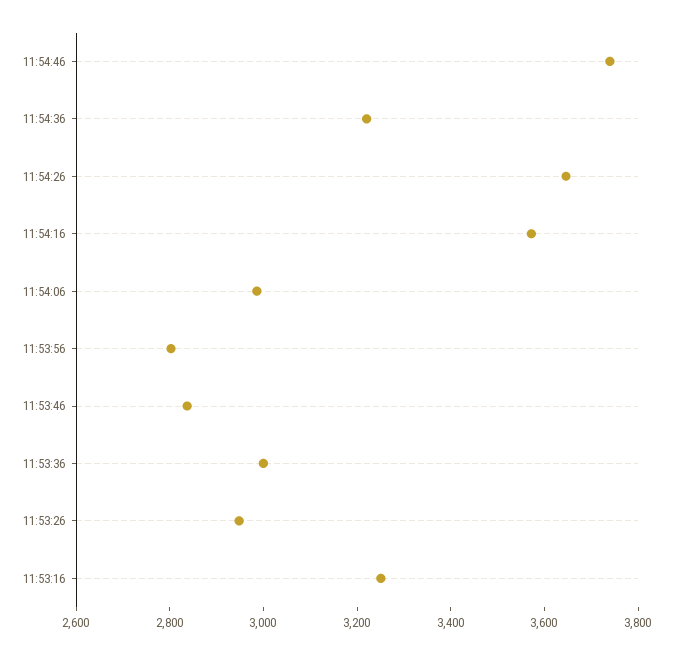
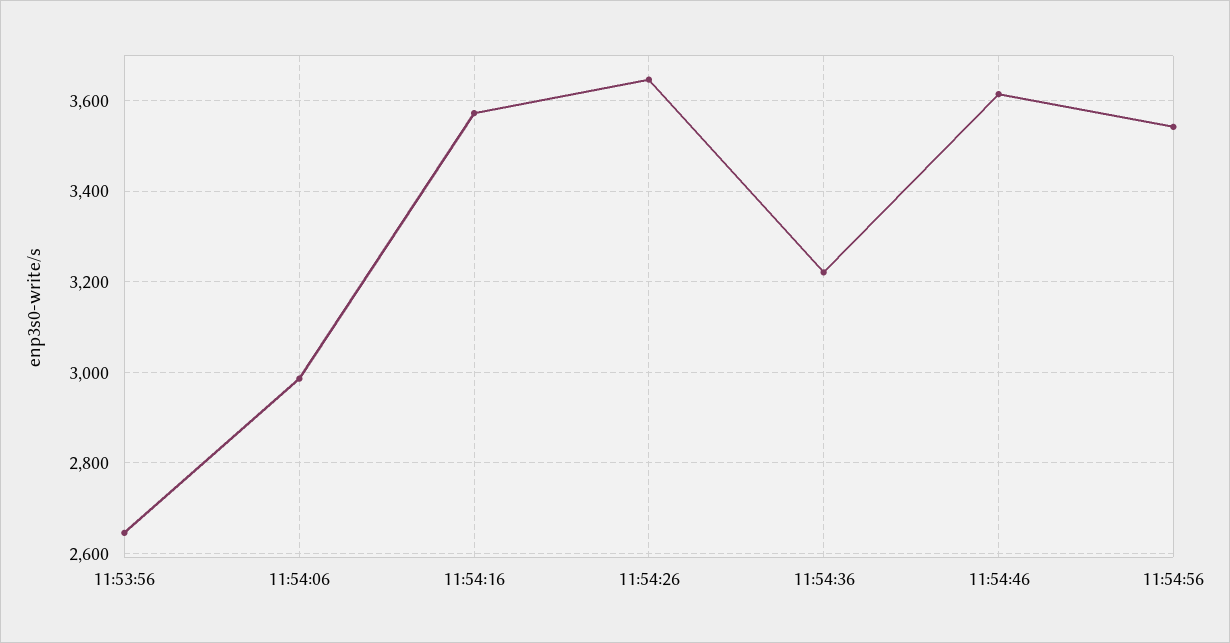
11:54:46: 3750 -> 3620
11:53:56: 2800 -> 2640
11:53:46: 2850 -> none
11:53:36: 3000 -> none
11:53:26: 2950 -> none
11:53:16: 3250 -> none
11:54:56: none -> 3540

